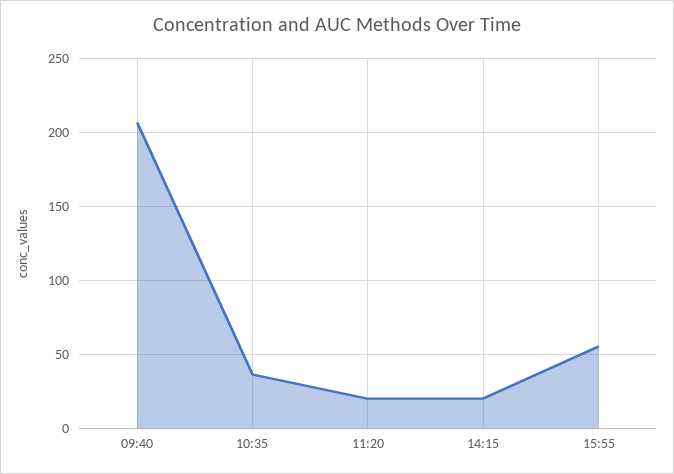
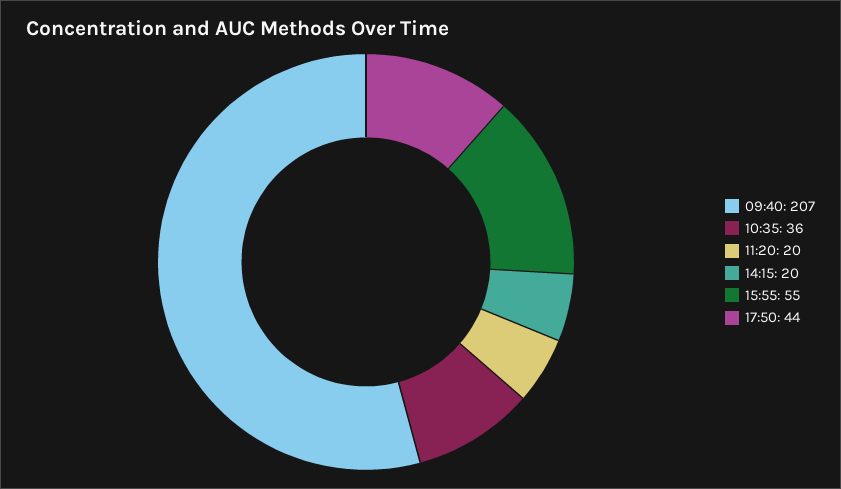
17:50: none -> 44

